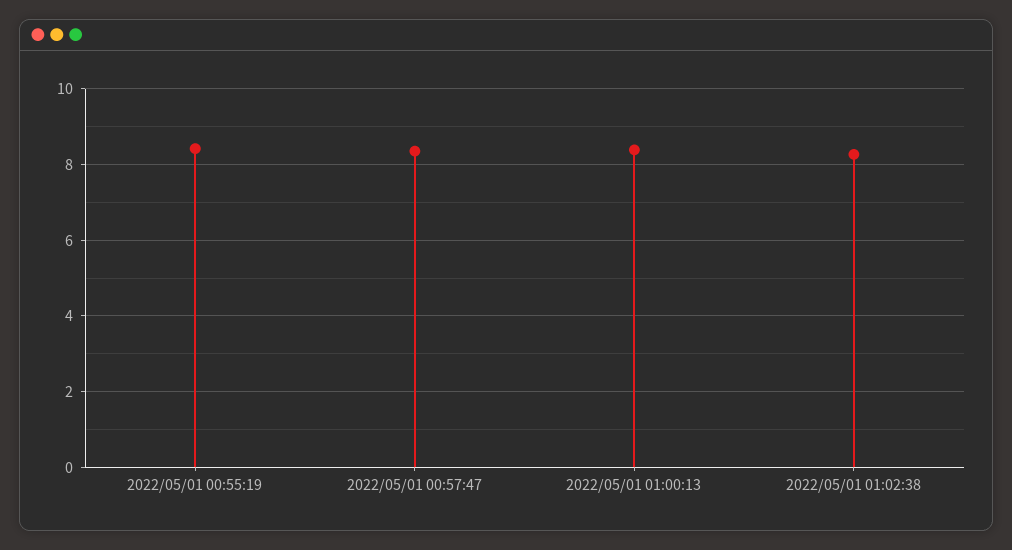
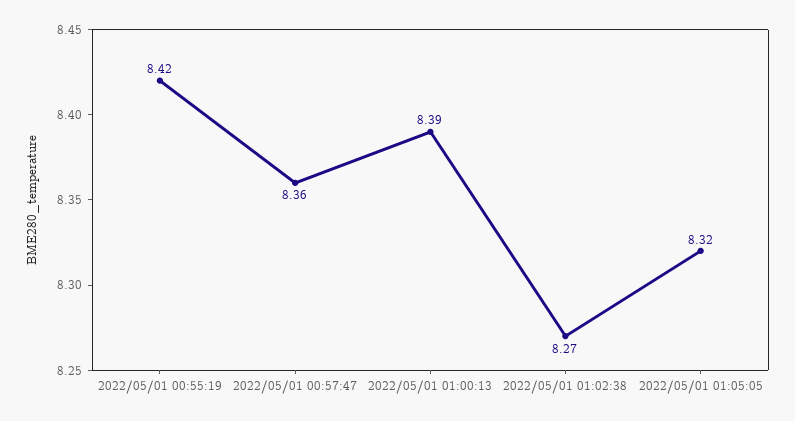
2022/05/01 01:05:05: none -> 8.32

